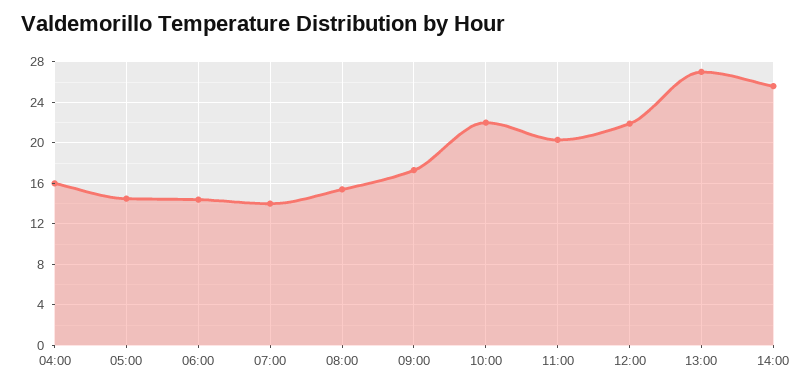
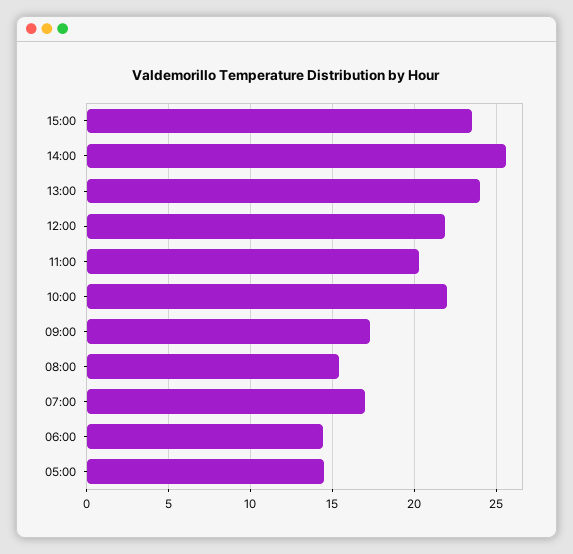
04:00: 16 -> none
07:00: 14 -> 17
13:00: 27 -> 24
15:00: none -> 23.5

